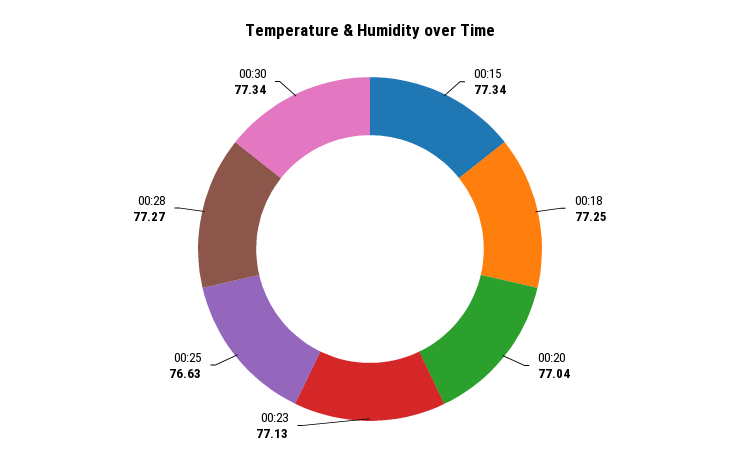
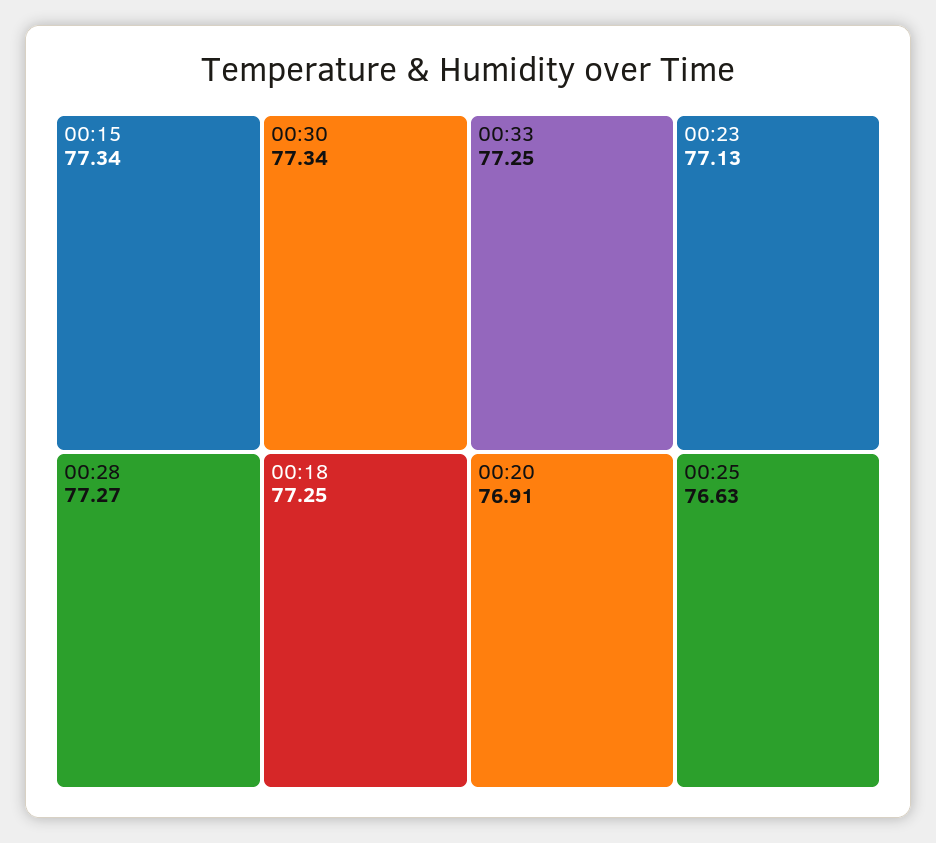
00:20: 77.04 -> 76.91
00:33: none -> 77.25

